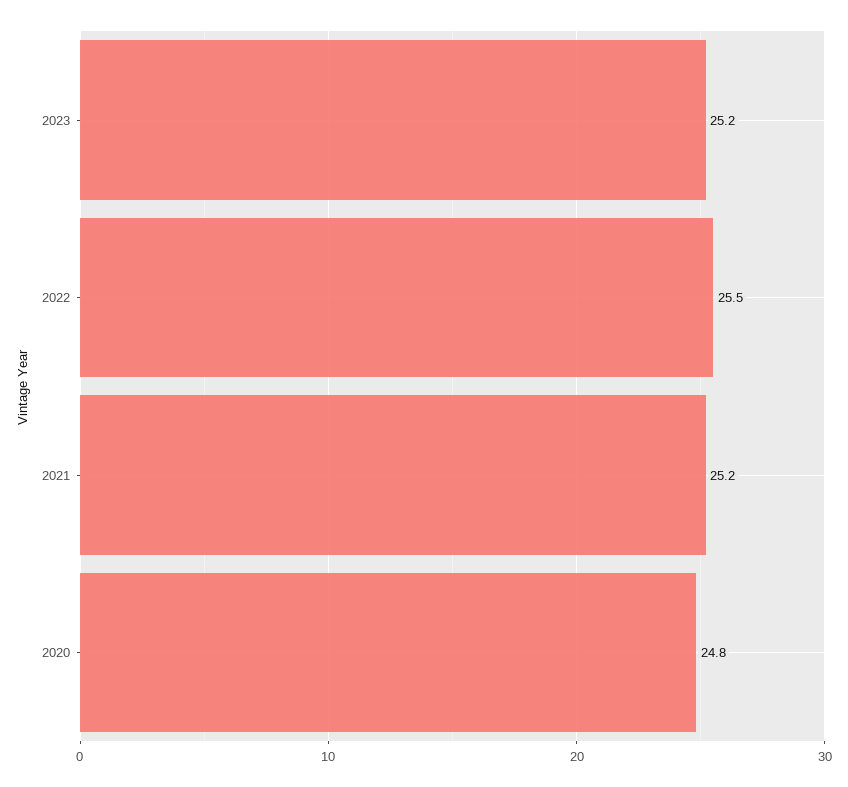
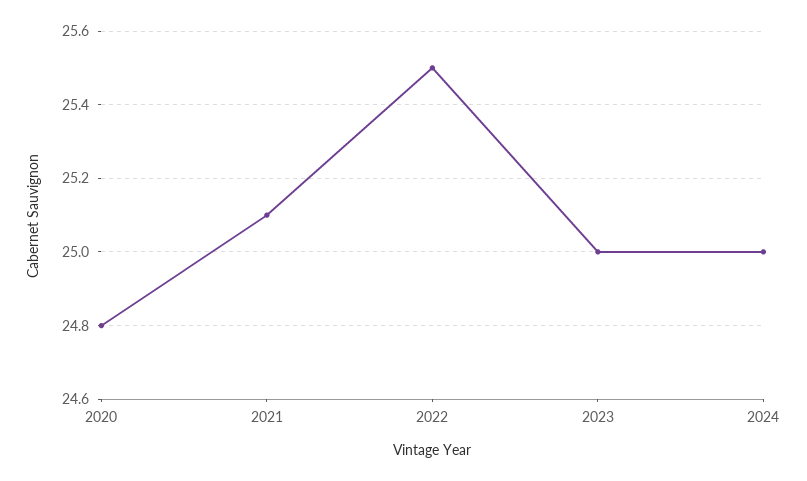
2023: 25.2 -> 25
2021: 25.2 -> 25.1
2024: none -> 25

